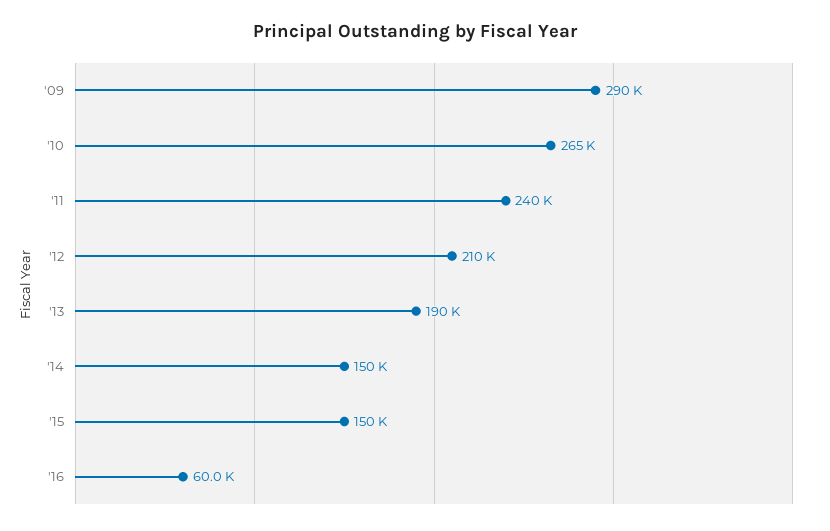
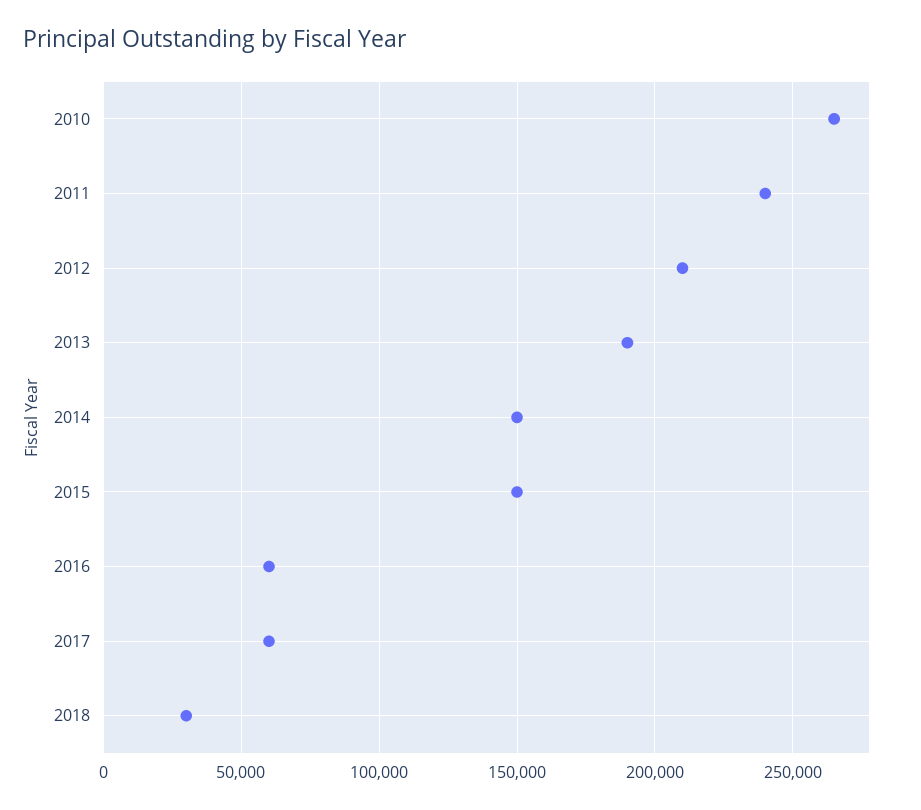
'09: 290000 -> none
2017: none -> 60000
2018: none -> 30000

